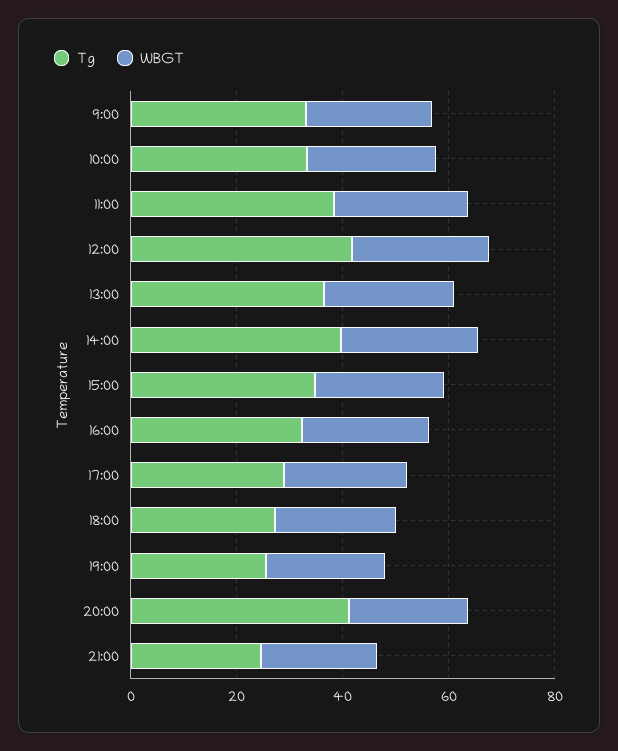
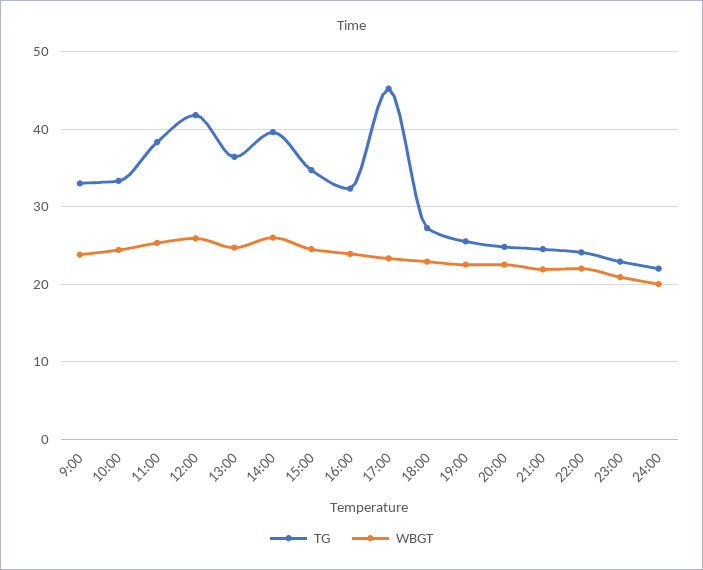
Tg, 17:00: 30 -> 45
Tg, 20:00: 40 -> 25
Tg, 22:00: none -> 24
WBGT, 22:00: none -> 22
Tg, 23:00: none -> 23
WBGT, 23:00: none -> 21
Tg, 24:00: none -> 22
WBGT, 24:00: none -> 20

